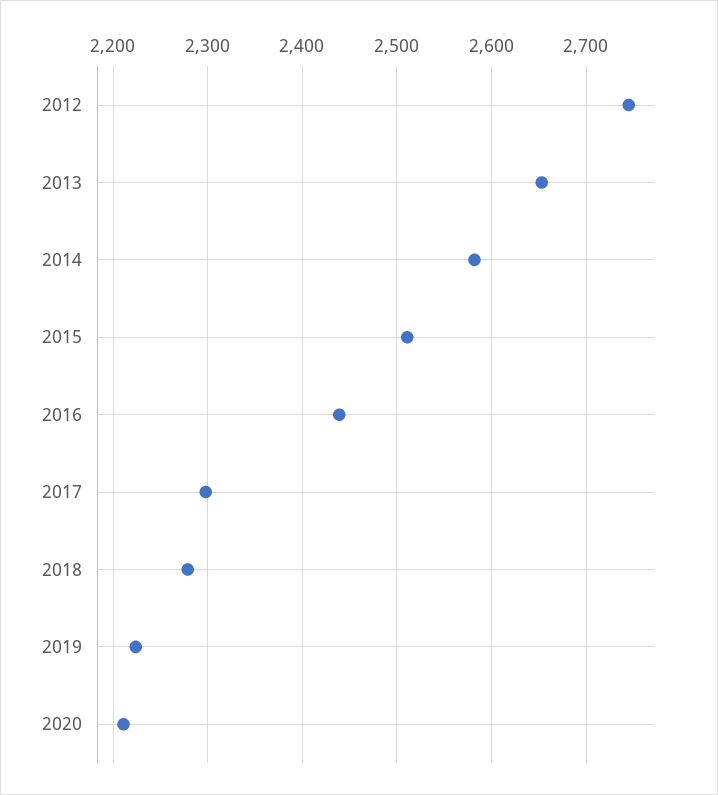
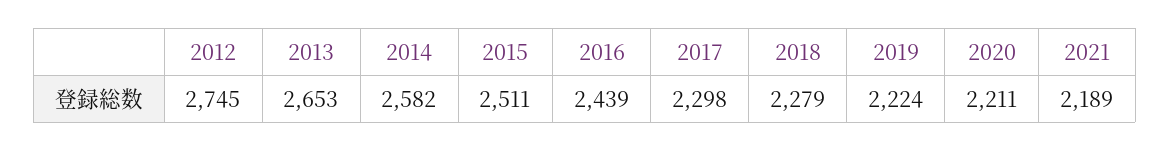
2021: none -> 2189

